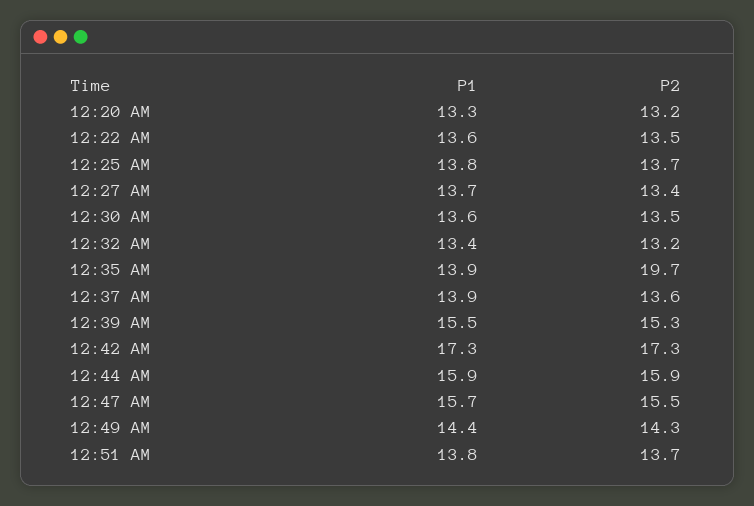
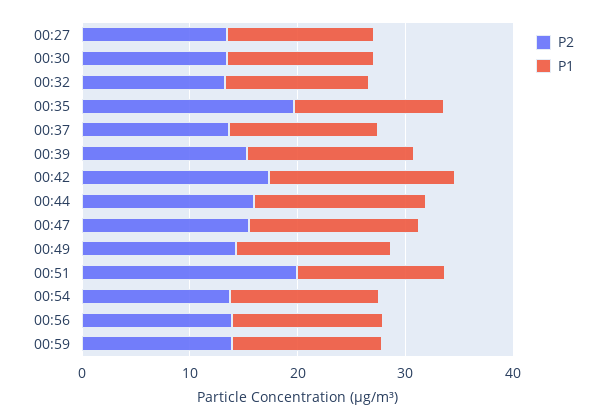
P1, 12:20 AM: 13.3 -> none
P2, 12:20 AM: 13.2 -> none
P1, 12:22 AM: 13.6 -> none
P2, 12:22 AM: 13.5 -> none
P1, 12:25 AM: 13.8 -> none
P2, 12:25 AM: 13.7 -> none
P2, 12:51 AM: 13.7 -> 20
P2, 00:54: none -> 14
P1, 00:54: none -> 14
P2, 00:56: none -> 14
P1, 00:56: none -> 14
P2, 00:59: none -> 14
P1, 00:59: none -> 14

